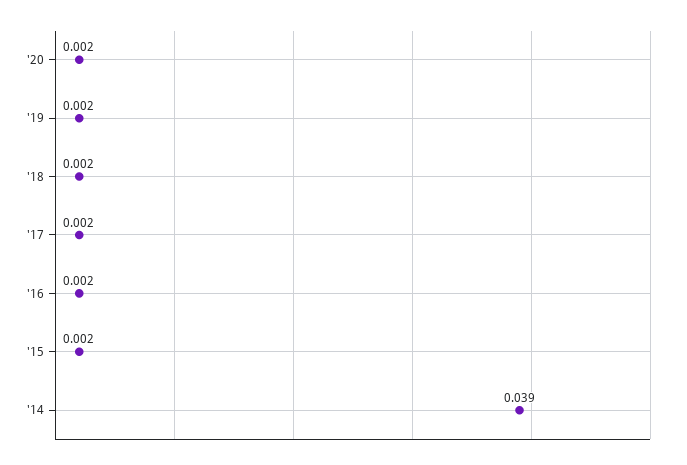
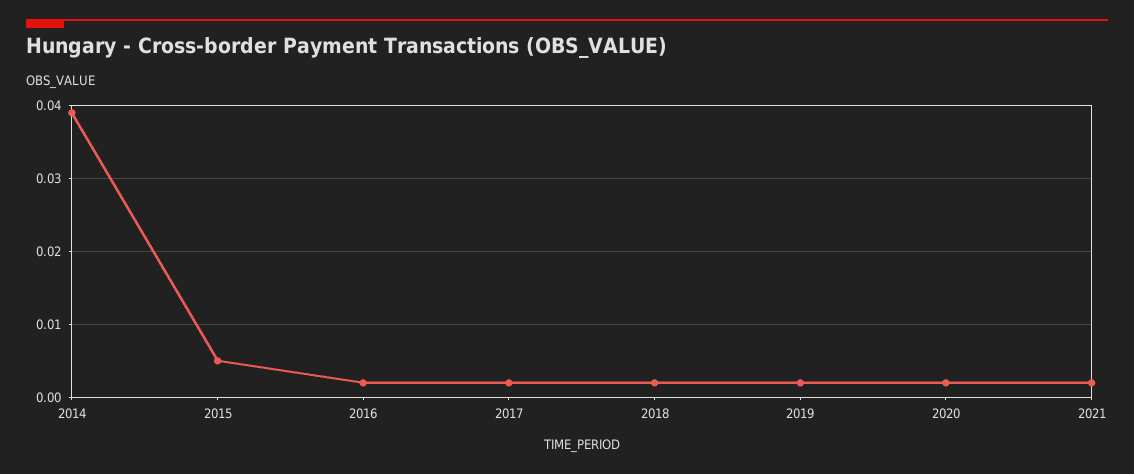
'15: 0.002 -> 0.005
2021: none -> 0.002

